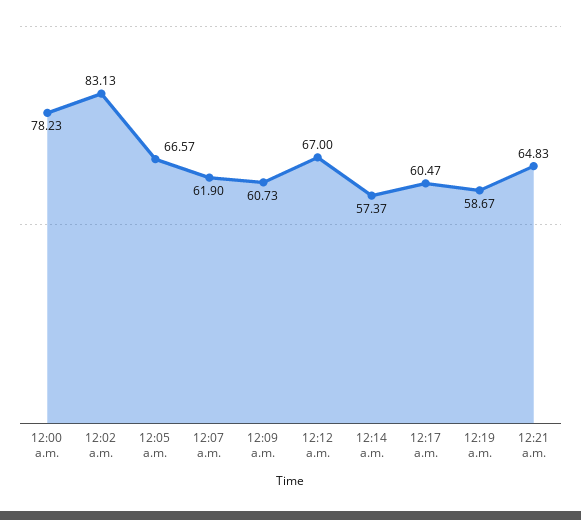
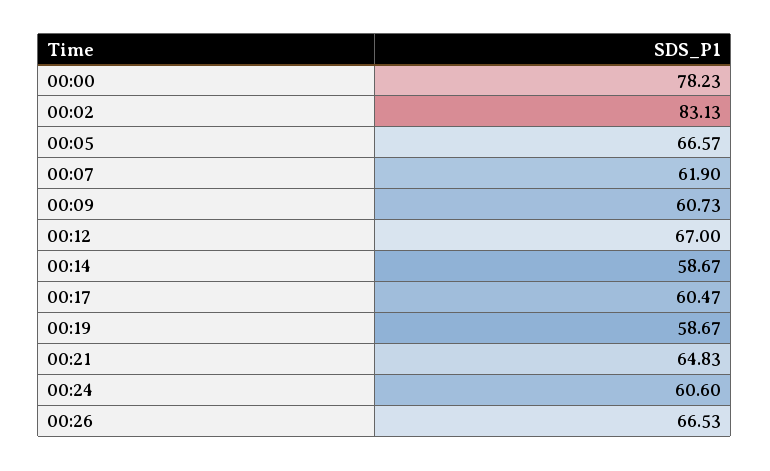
12:14 a.m.: 57.37 -> 58.67
00:24: none -> 60.6
00:26: none -> 66.53

